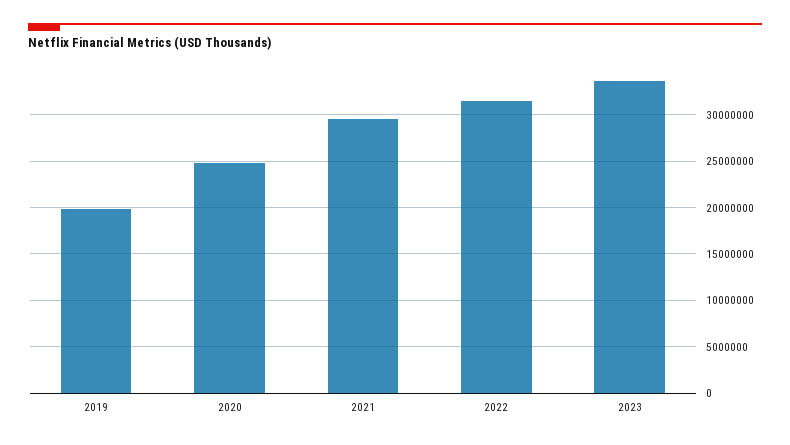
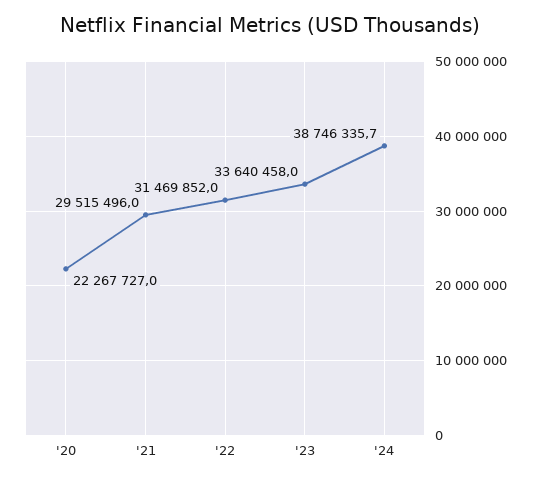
2019: 20000000 -> none
2020: 25000000 -> 22267727
'24: none -> 38746335.7

